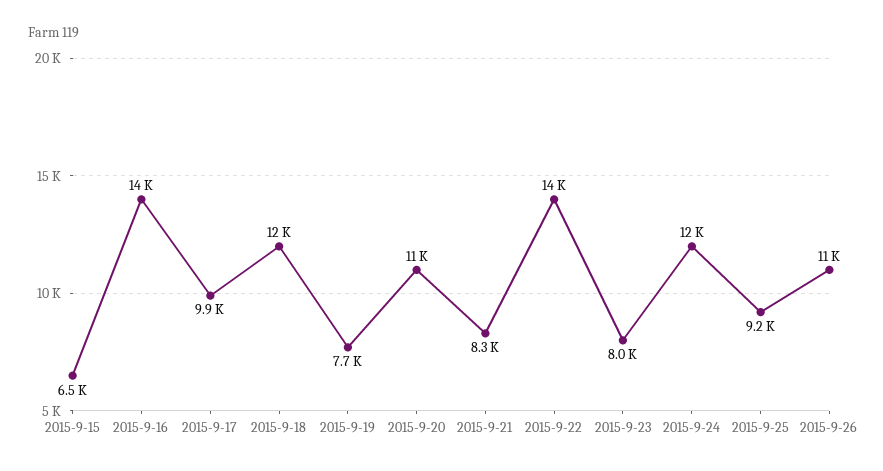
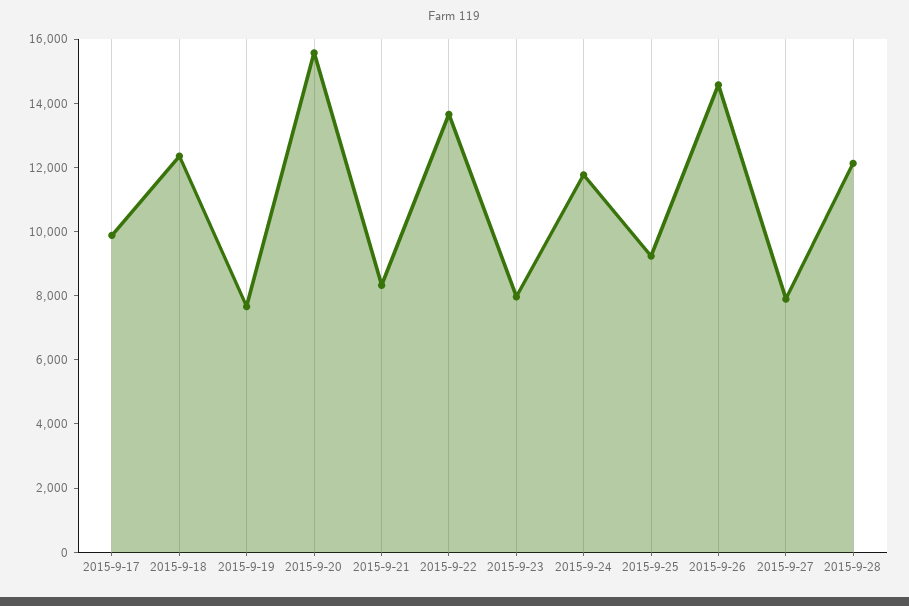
2015-9-15: 6500 -> none
2015-9-16: 14000 -> none
2015-9-20: 11000 -> 15500
2015-9-26: 11000 -> 14500
2015-9-27: none -> 8000
2015-9-28: none -> 12000

